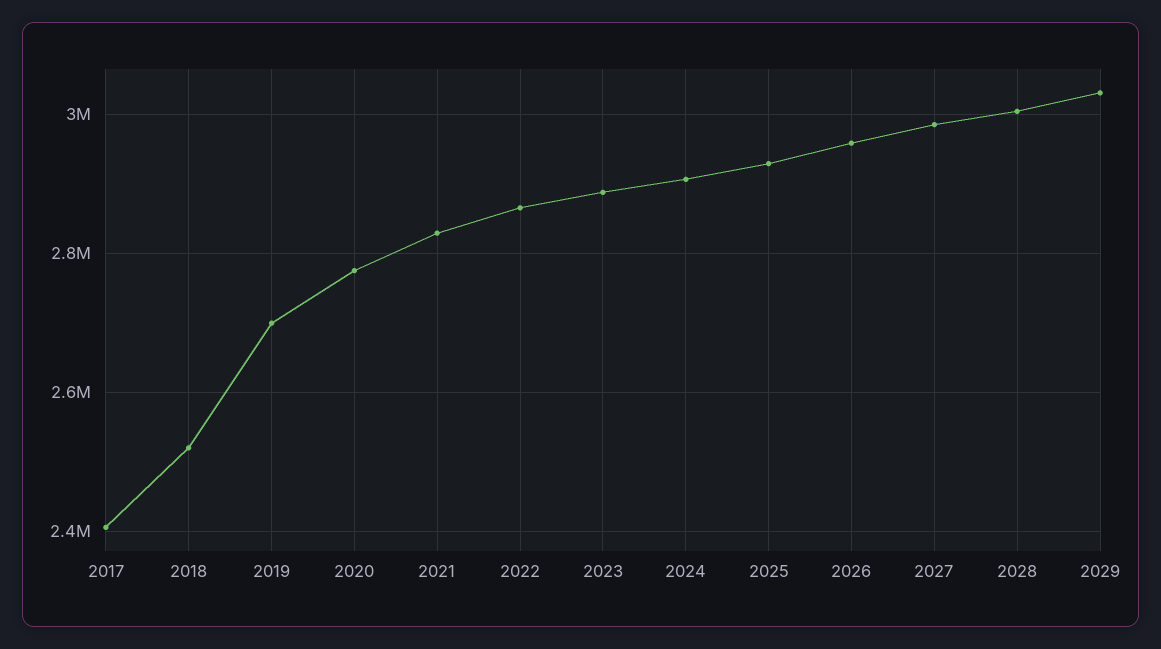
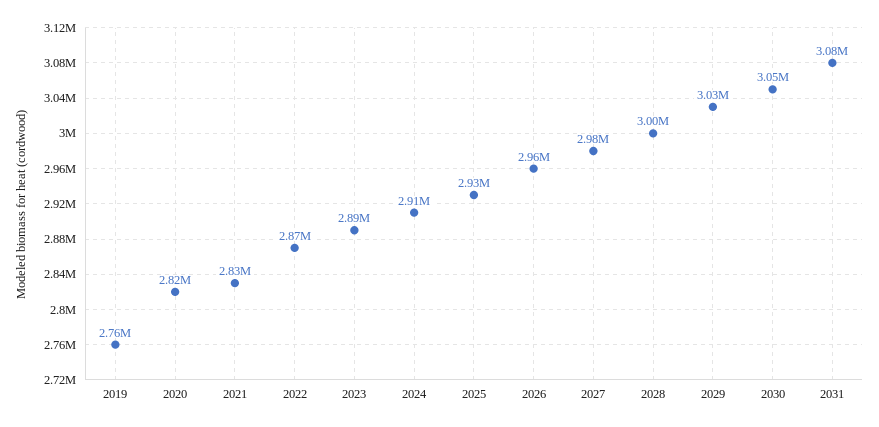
2017: 2400000 -> none
2018: 2520000 -> none
2019: 2700000 -> 2760000
2020: 2780000 -> 2820000
2030: none -> 3050000
2031: none -> 3080000

